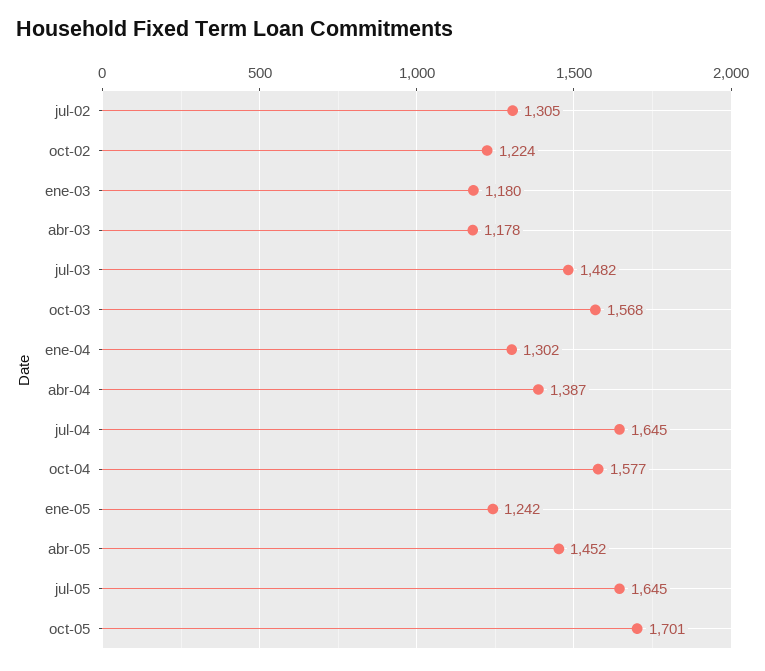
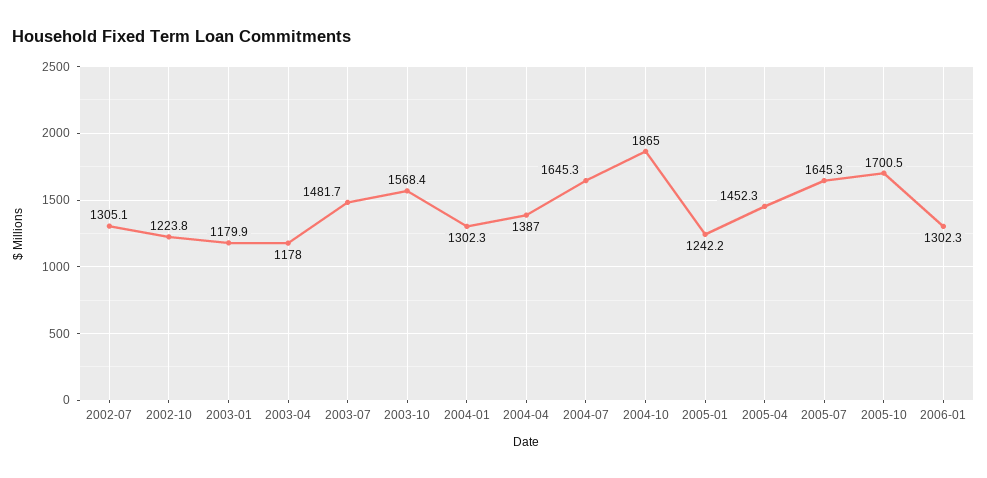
oct-04: 1577 -> 1865
2006-01: none -> 1302.3

